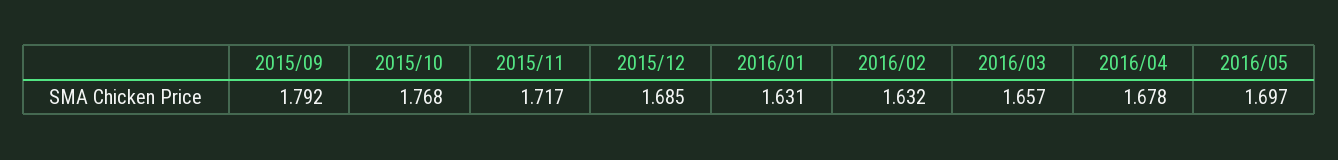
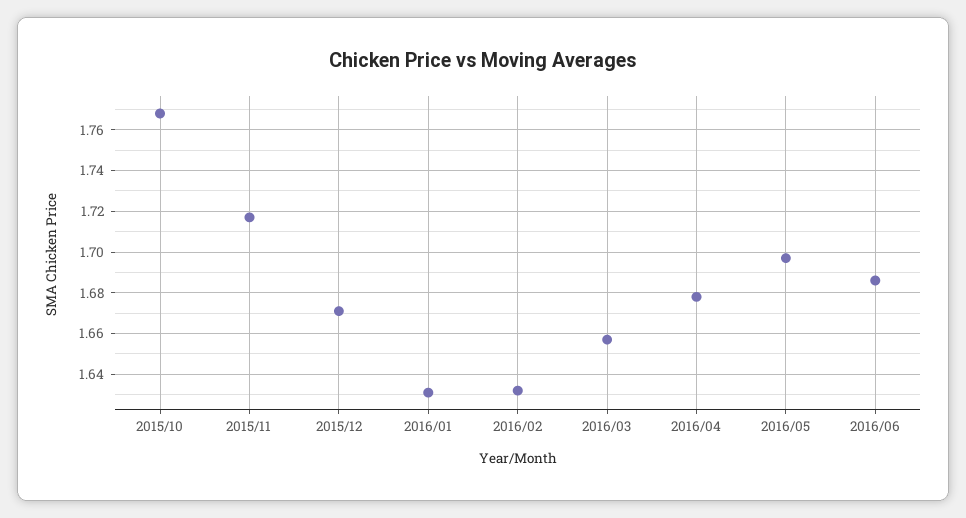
2015/09: 1.792 -> none
2015/12: 1.685 -> 1.67
2016/06: none -> 1.685

